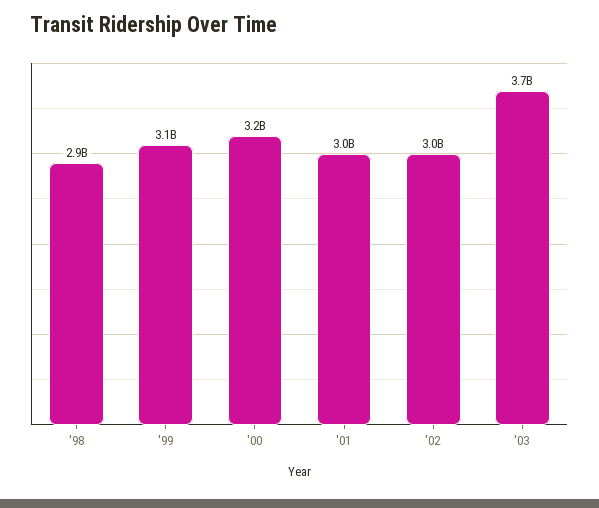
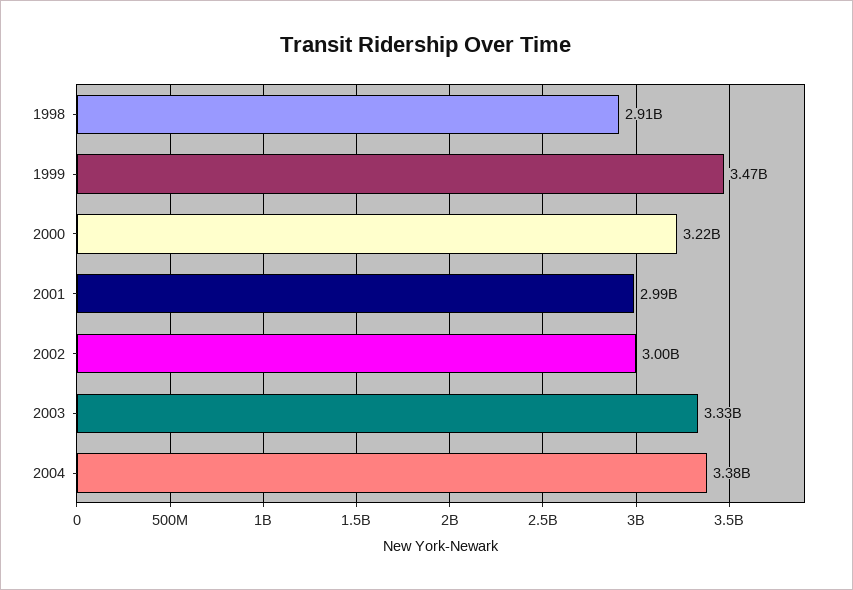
'99: 3100000000 -> 3470000000
'03: 3700000000 -> 3330000000
2004: none -> 3380000000

